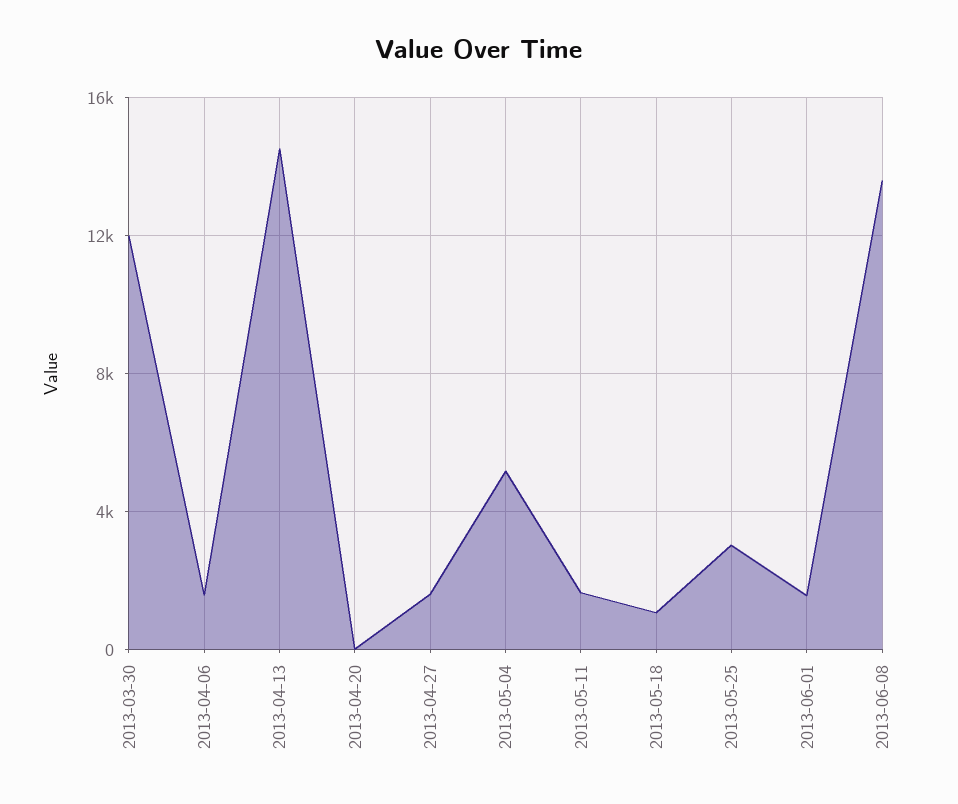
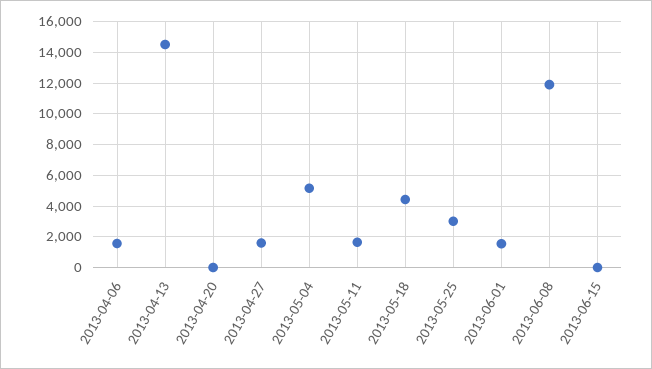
2013-03-30: 12000 -> none
2013-05-18: 1000 -> 4500
2013-06-08: 13500 -> 12000
2013-06-15: none -> 0

